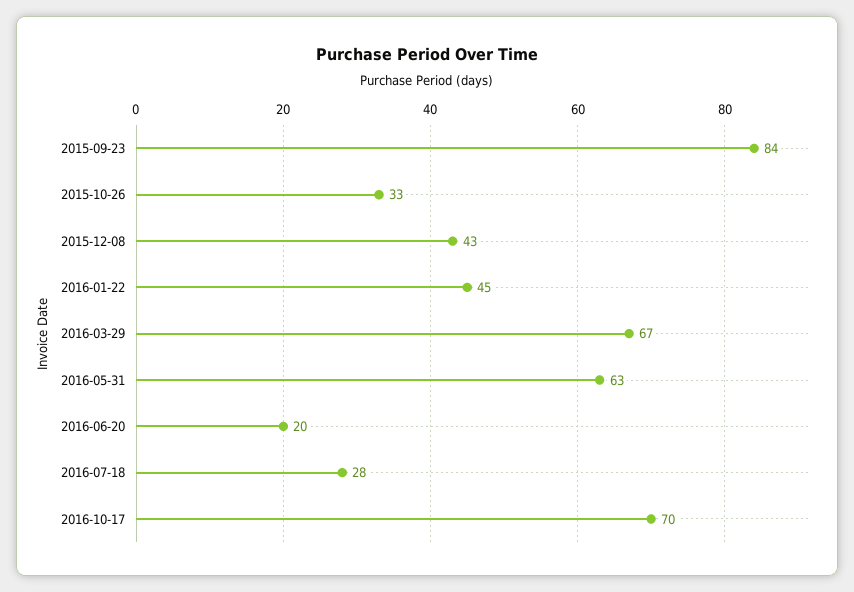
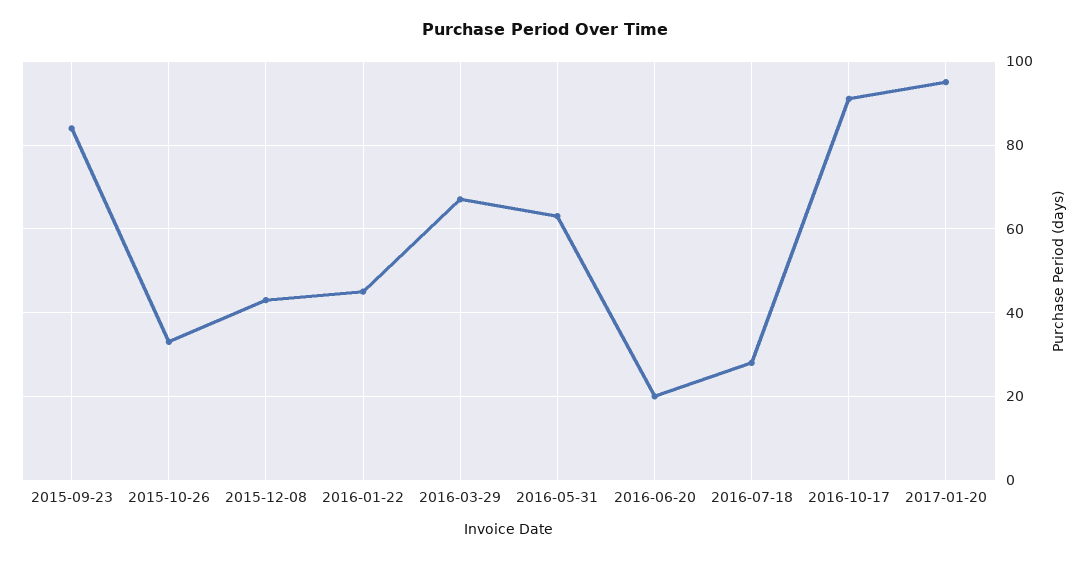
2016-10-17: 70 -> 90
2017-01-20: none -> 95

